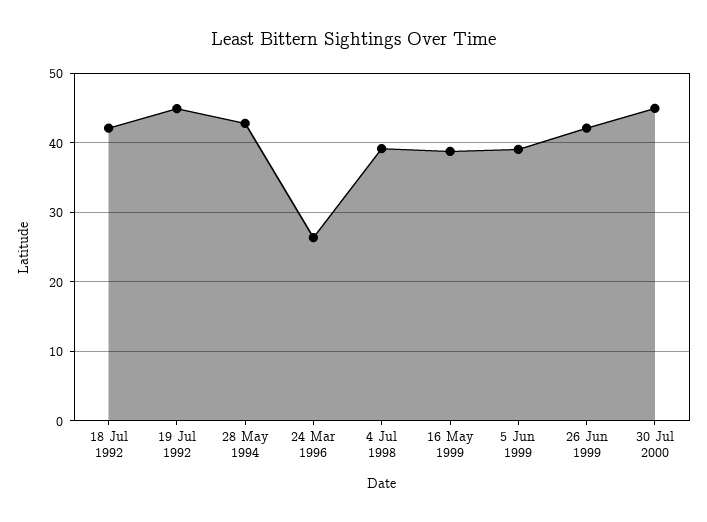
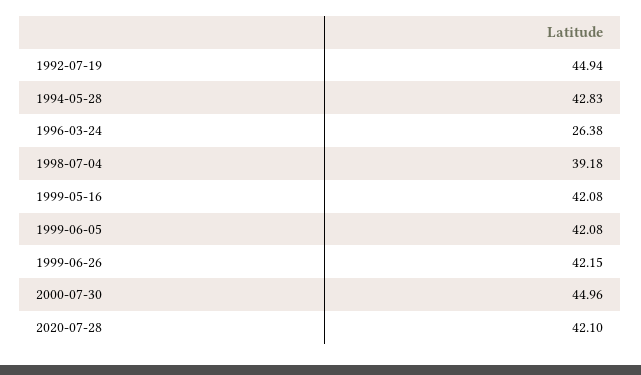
18 Jul 1992: 42 -> none
16 May 1999: 39 -> 42.08
5 Jun 1999: 39 -> 42.08
2020-07-28: none -> 42.1

